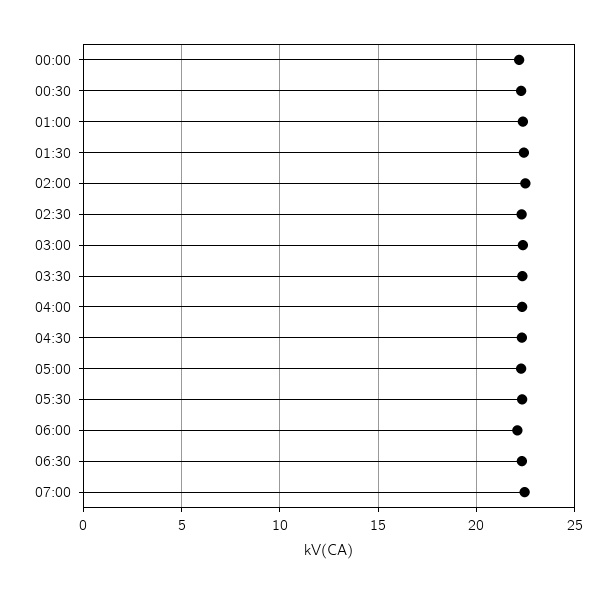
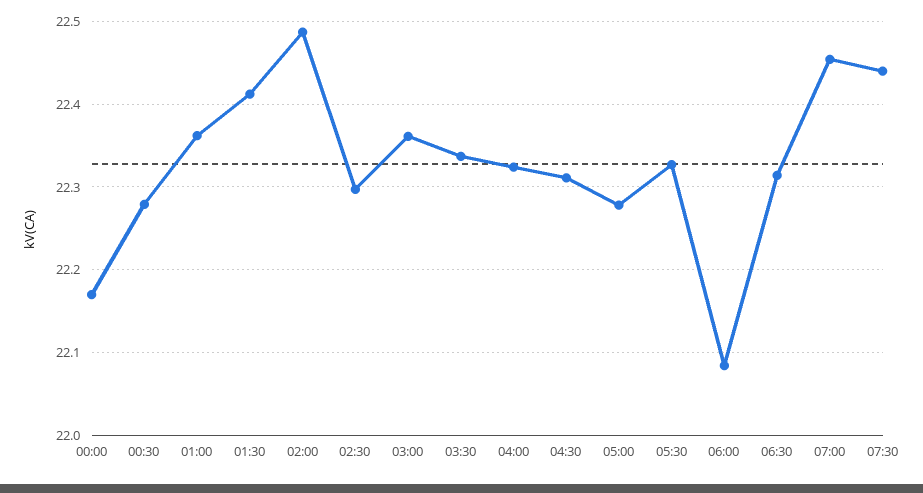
07:30: none -> 22.44

